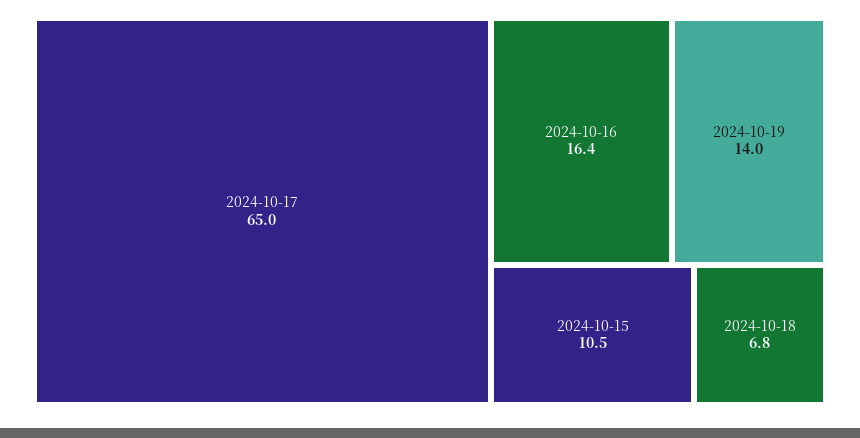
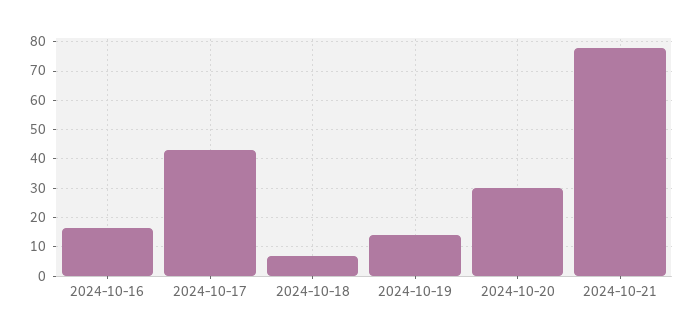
2024-10-17: 65 -> 42.5
2024-10-15: 10.5 -> none
2024-10-20: none -> 30
2024-10-21: none -> 77.5

